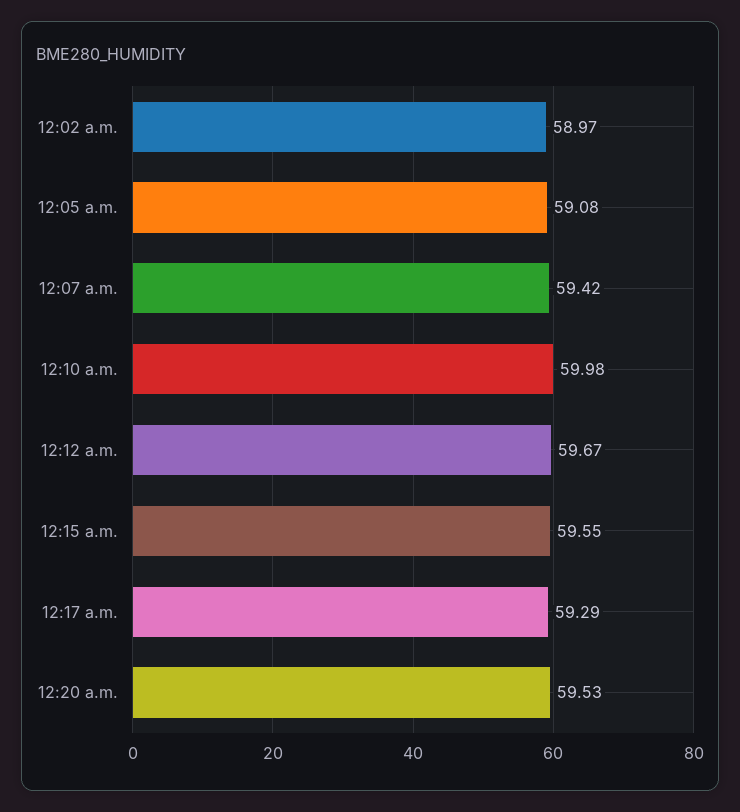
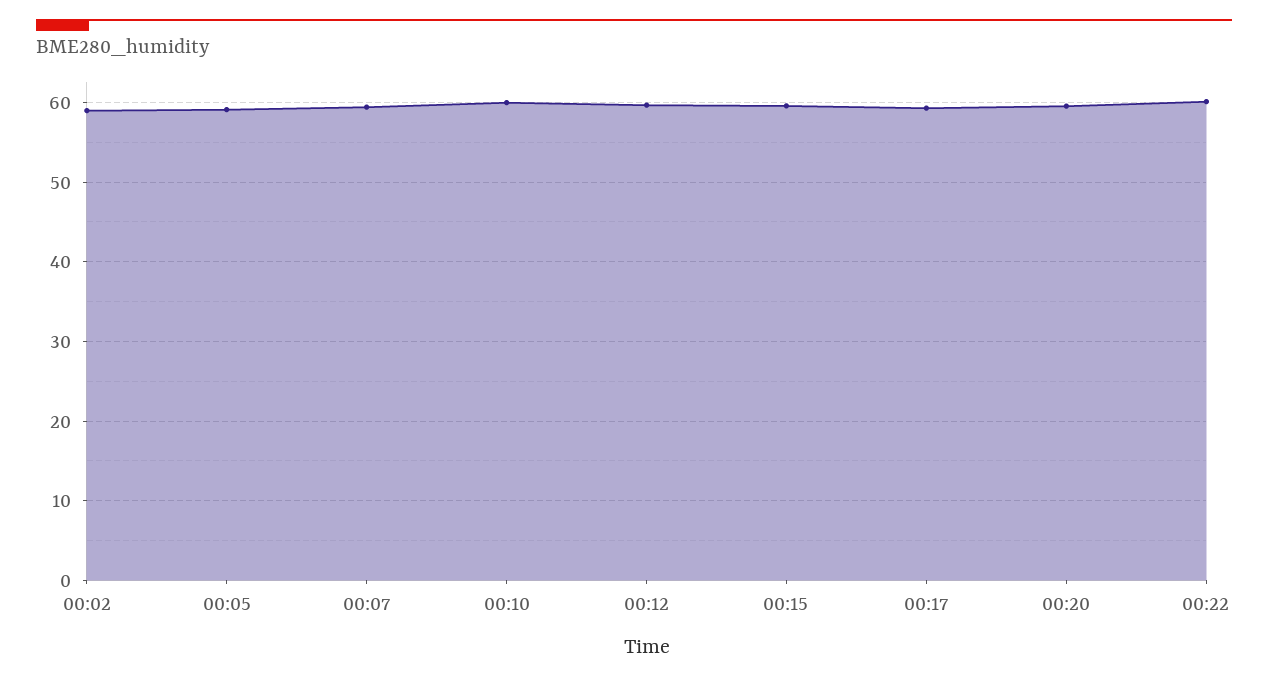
00:22: none -> 60

